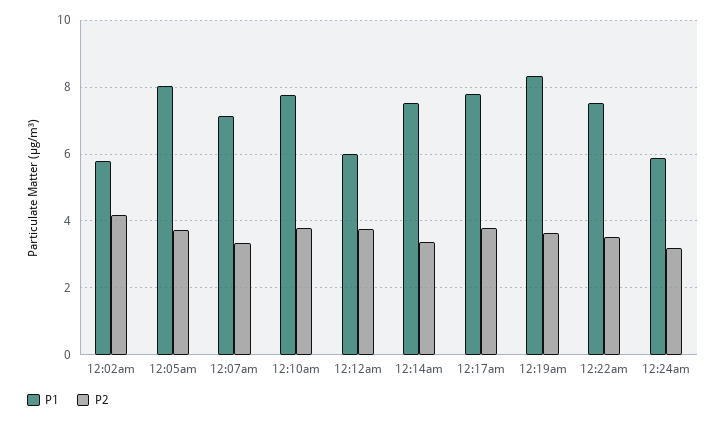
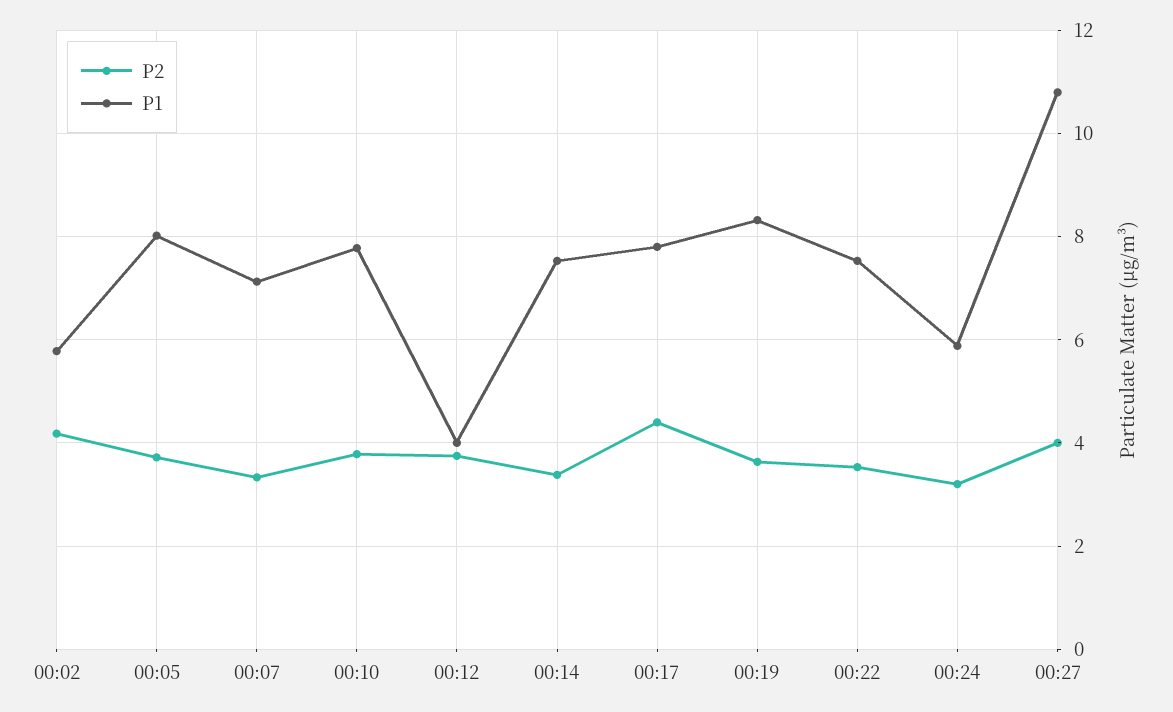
P1, 12:12am: 6 -> 4
P2, 12:17am: 3.8 -> 4.4
P2, 00:27: none -> 4
P1, 00:27: none -> 10.8

